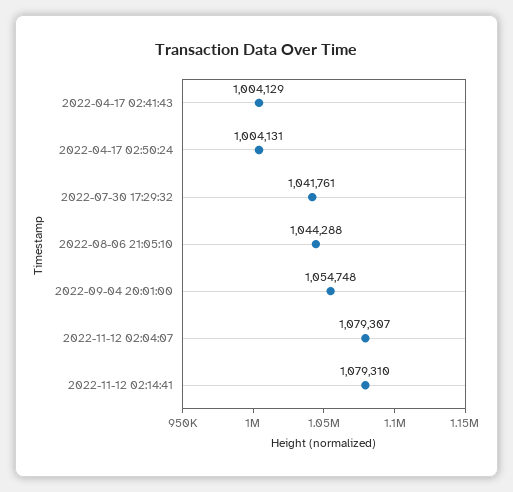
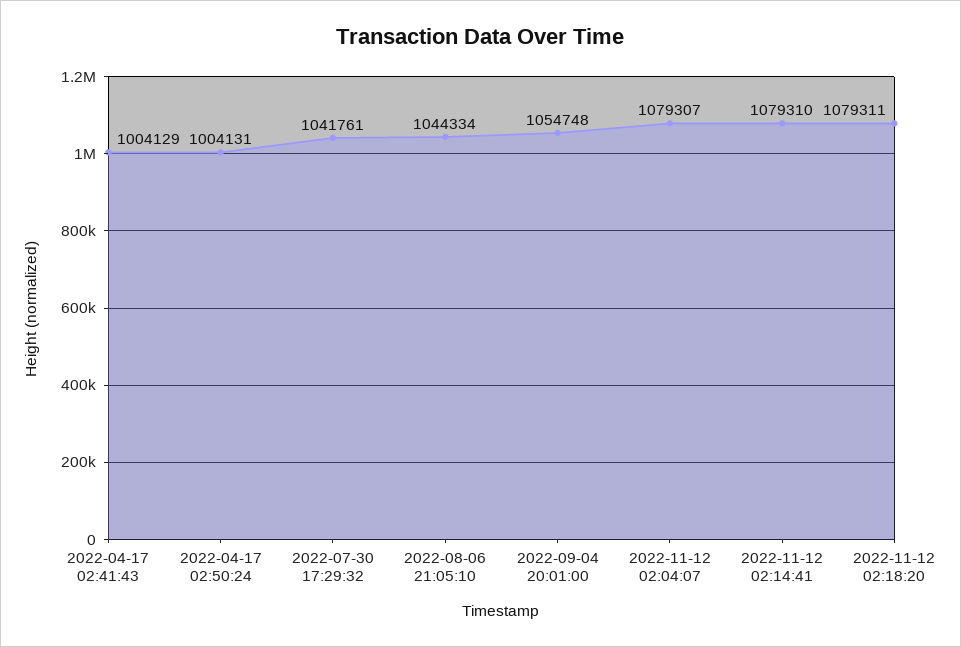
2022-08-06 21:05:10: 1044288 -> 1044334
2022-11-12 02:18:20: none -> 1079311

